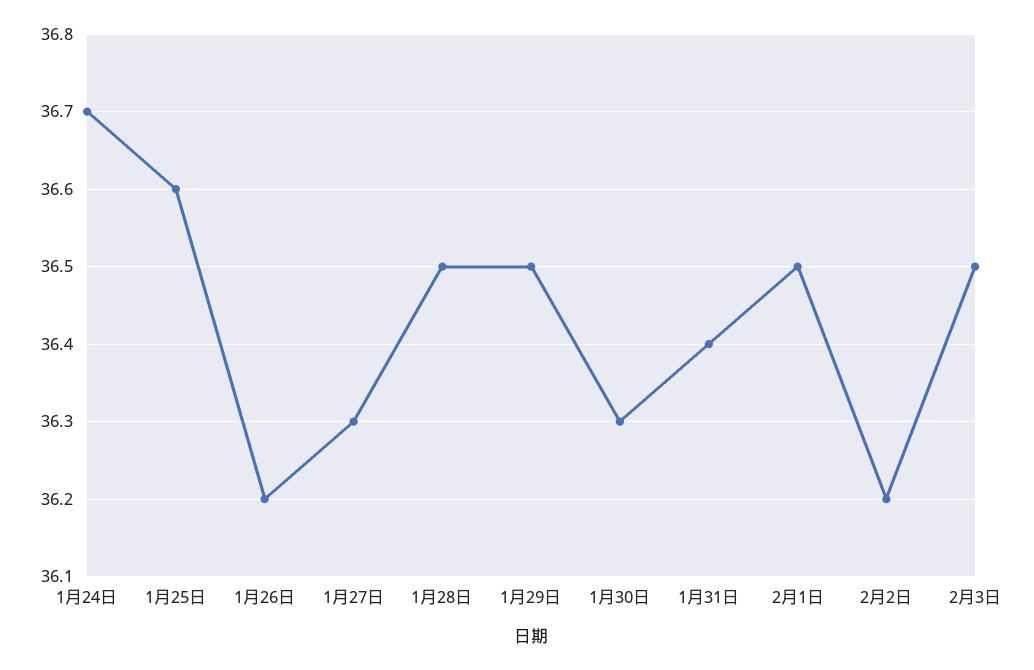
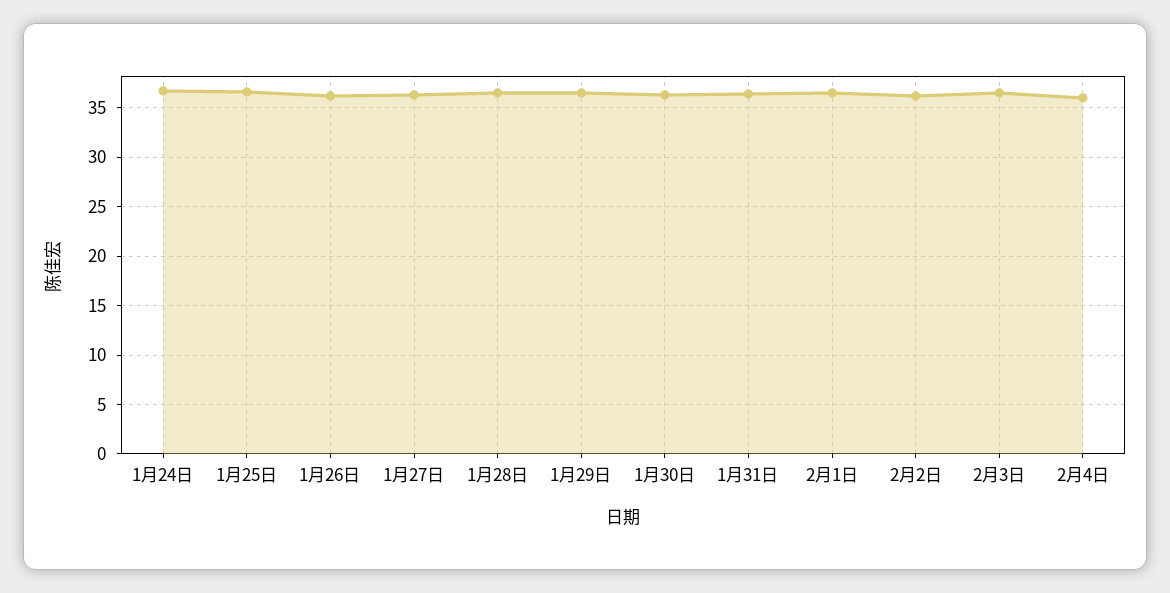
2月4日: none -> 36

